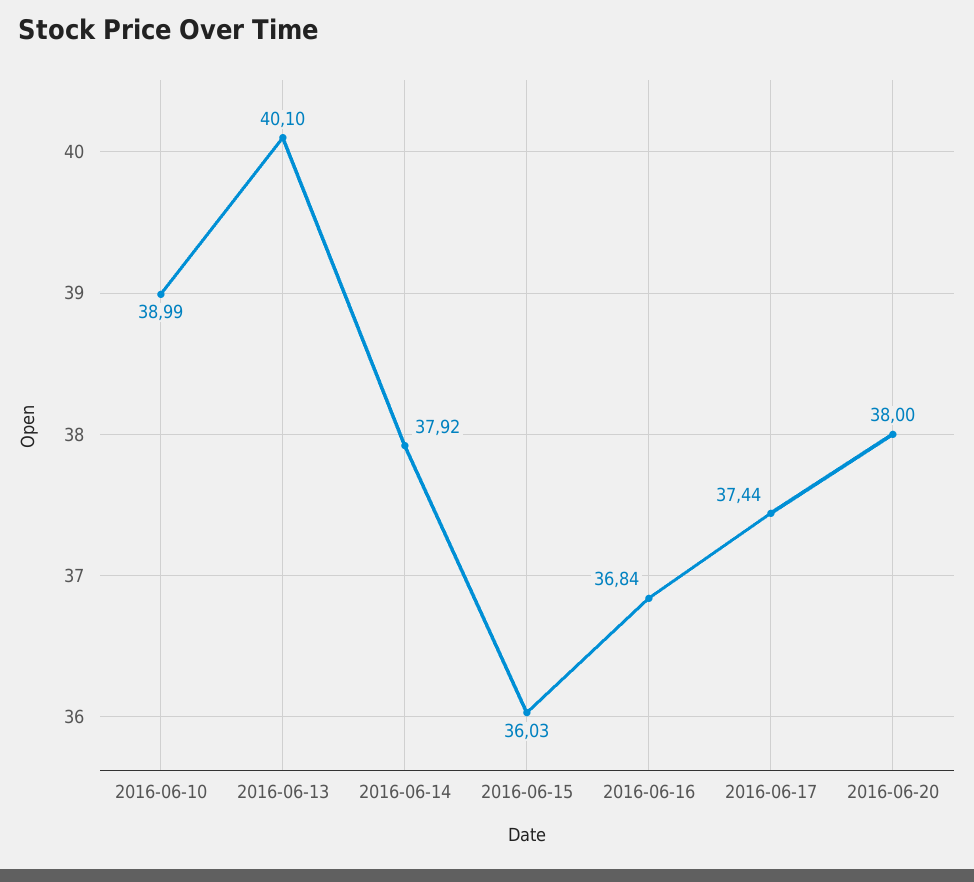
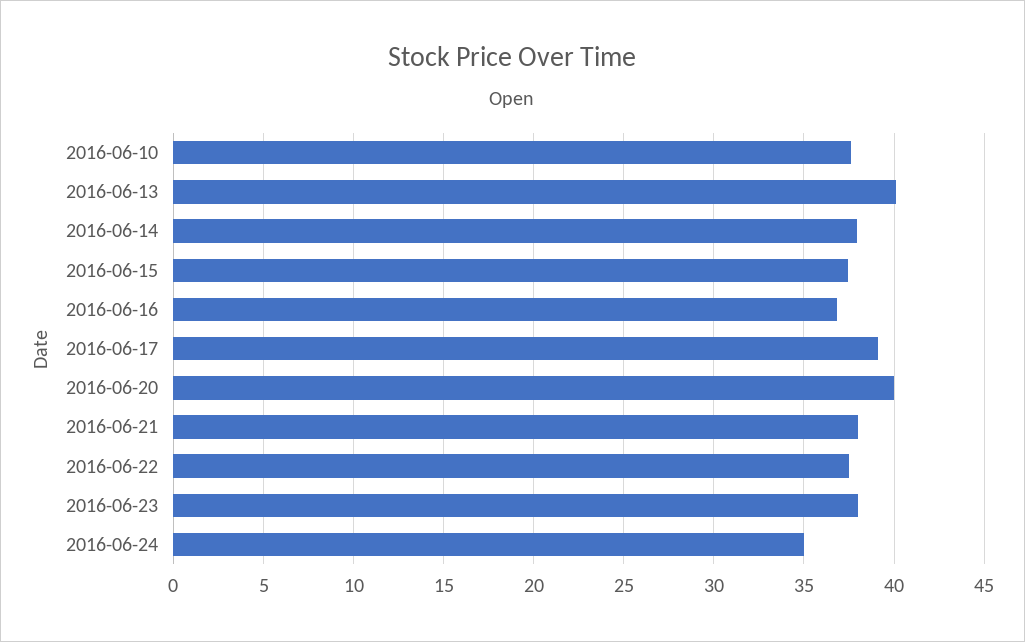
2016-06-10: 38.99 -> 37.5
2016-06-15: 36.03 -> 37.5
2016-06-17: 37.44 -> 39
2016-06-20: 38 -> 40
2016-06-21: none -> 38
2016-06-22: none -> 37.5
2016-06-23: none -> 38
2016-06-24: none -> 35

